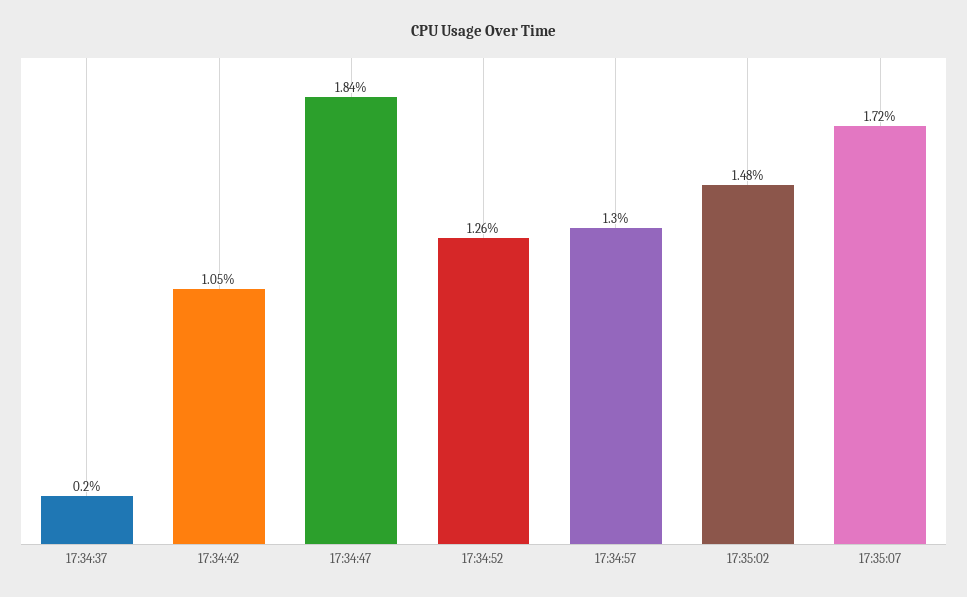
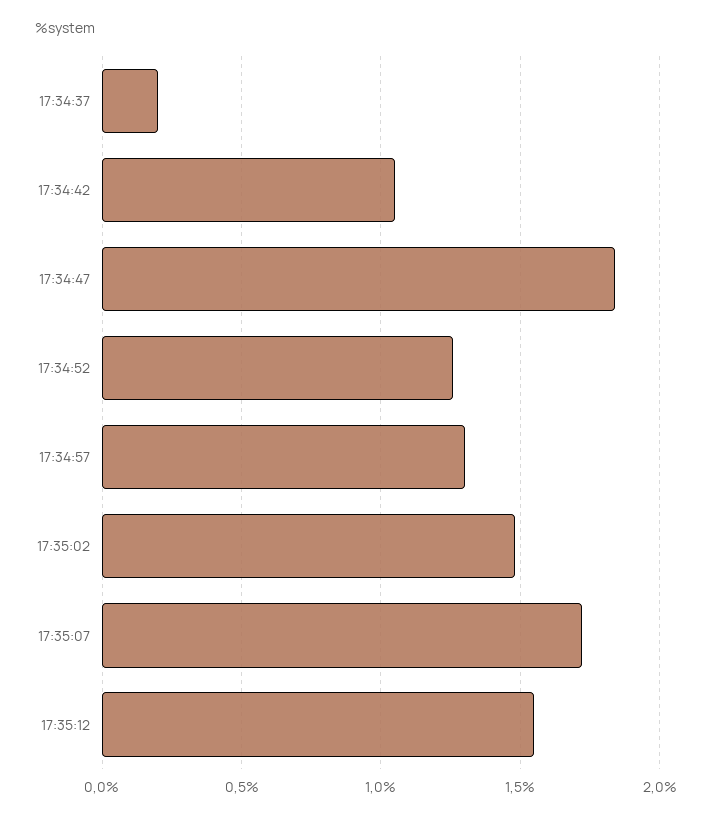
17:35:12: none -> 1.55

